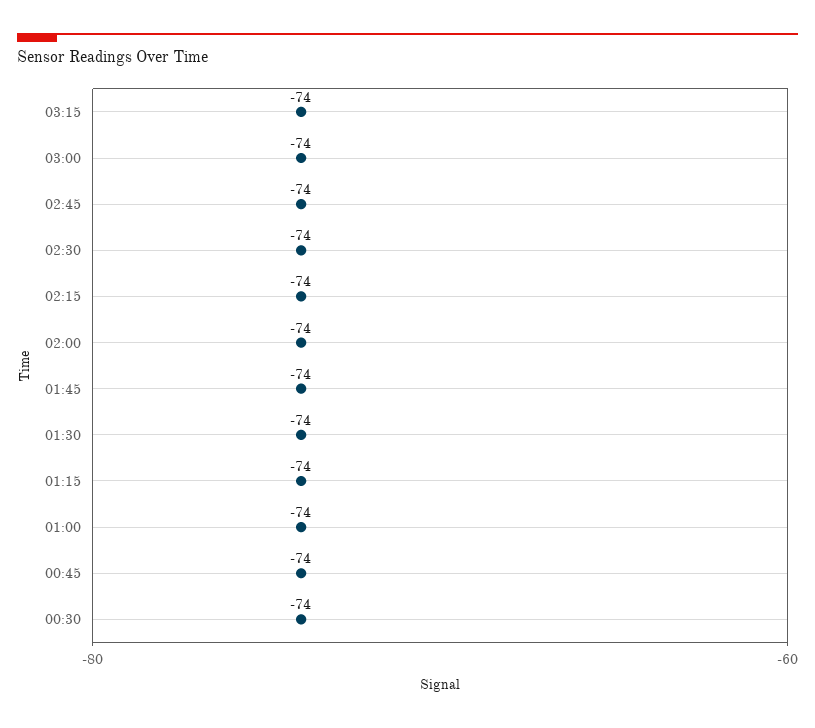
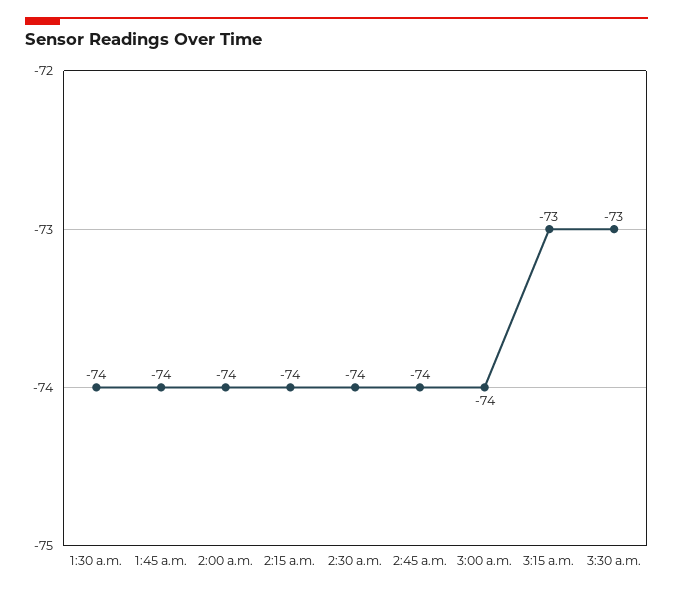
03:15: -74 -> -73
01:15: -74 -> none
01:00: -74 -> none
00:45: -74 -> none
00:30: -74 -> none
3:30 a.m.: none -> -73

